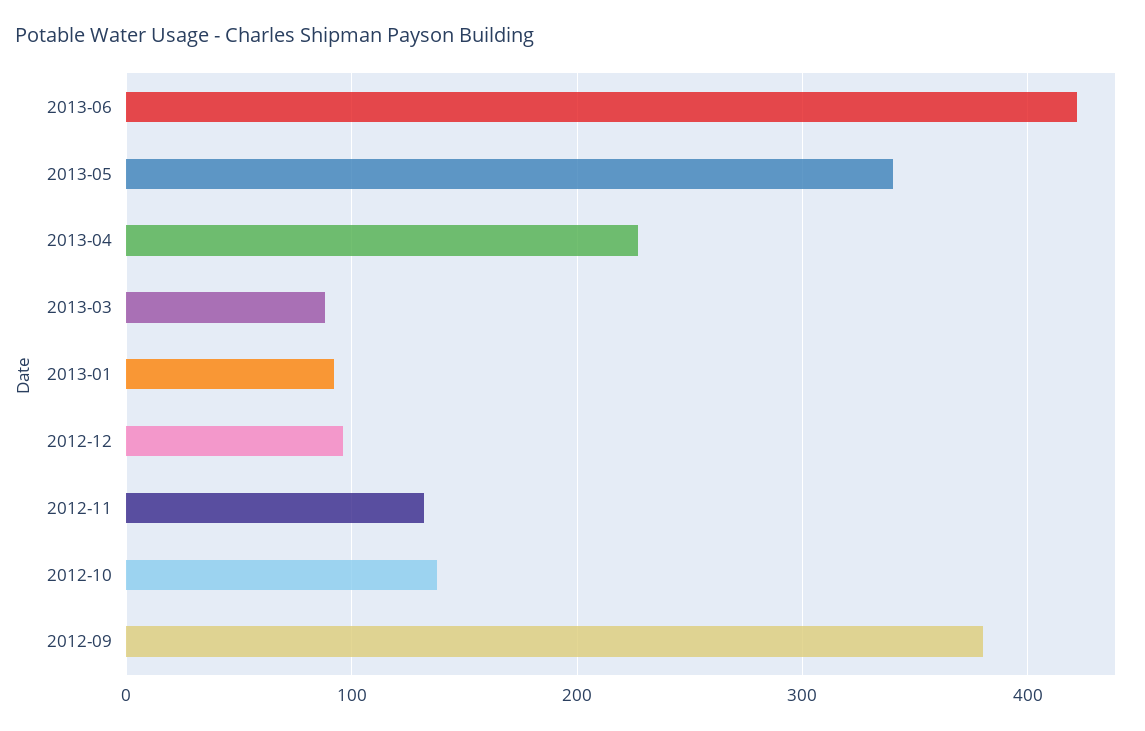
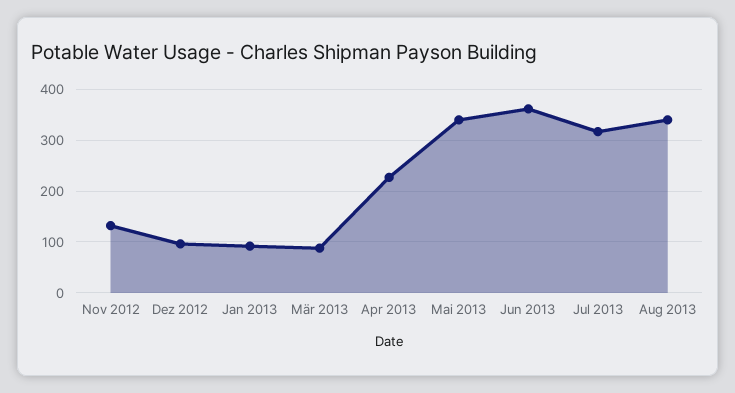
2013-06: 420 -> 360
2012-10: 140 -> none
2012-09: 380 -> none
Jul 2013: none -> 320
Aug 2013: none -> 340

